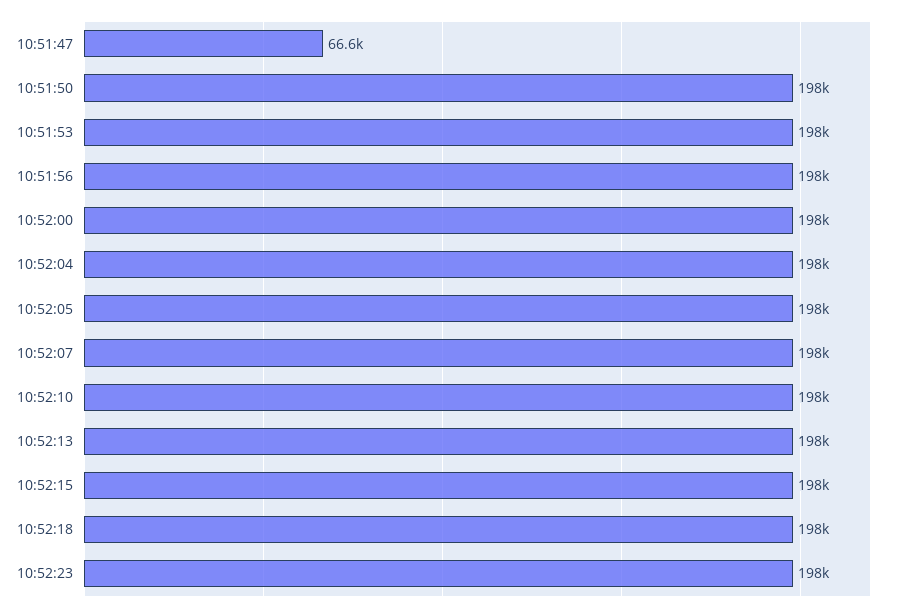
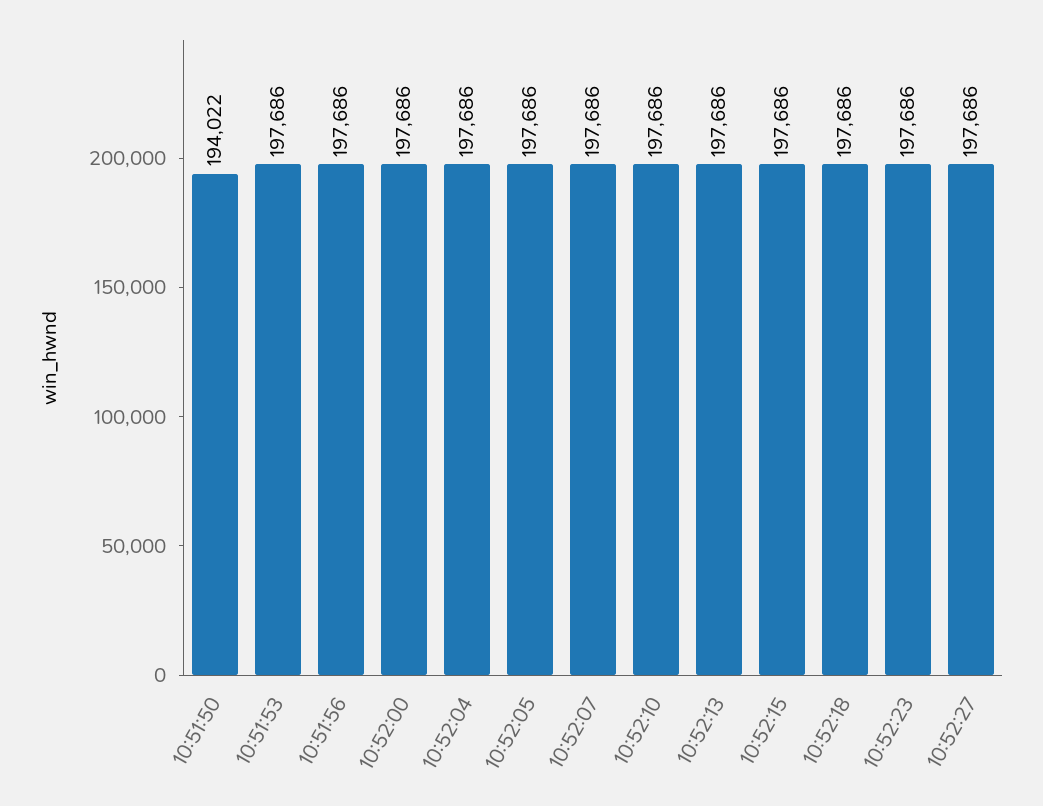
10:51:47: 66600 -> none
10:51:50: 198000 -> 194022
10:52:27: none -> 197686

